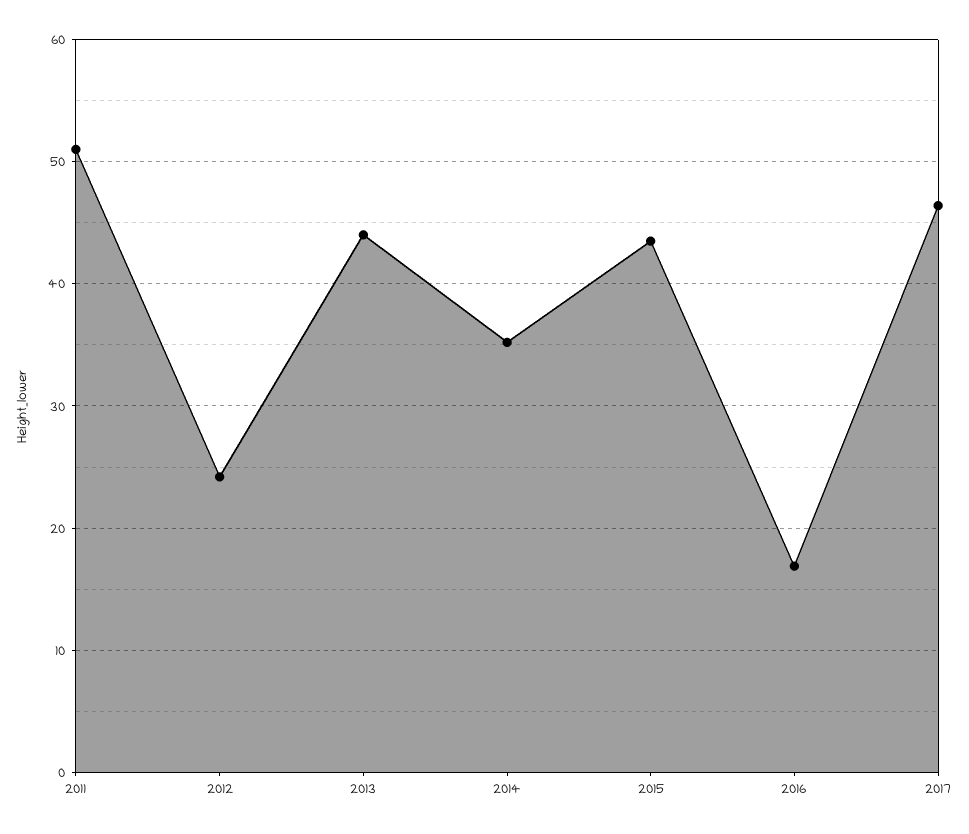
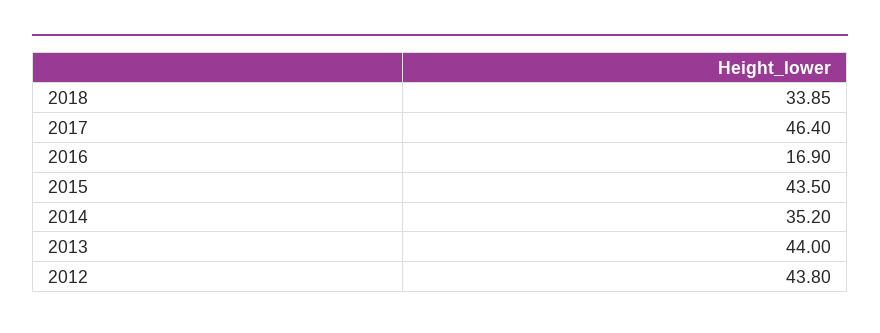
2011: 51 -> none
2012: 24 -> 43.8
2018: none -> 33.85

